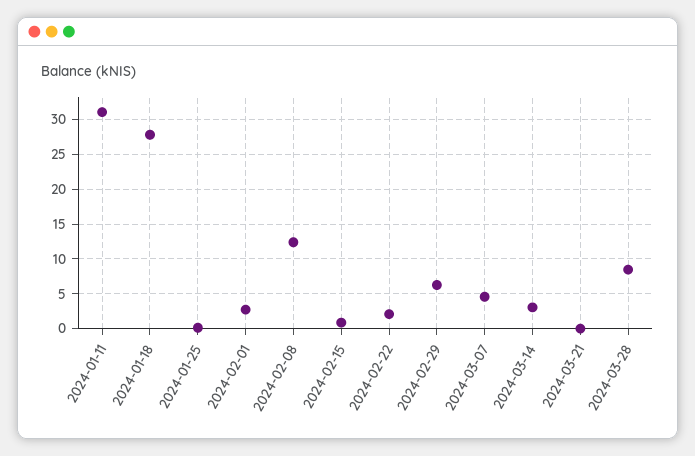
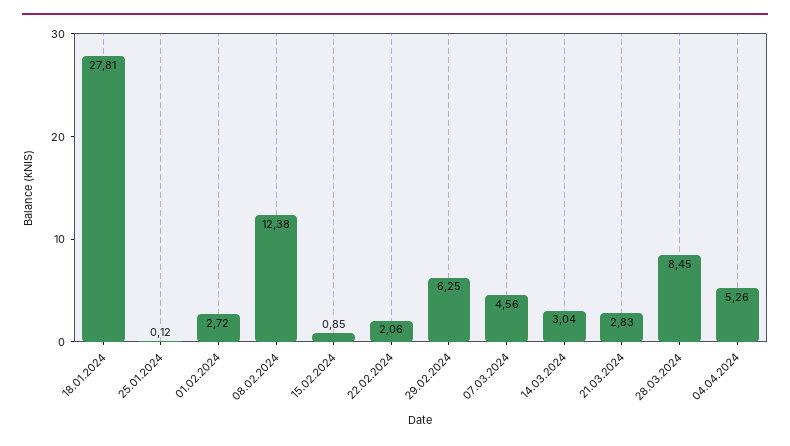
2024-01-11: 31 -> none
2024-03-21: 0 -> 2.83
04.04.2024: none -> 5.26

